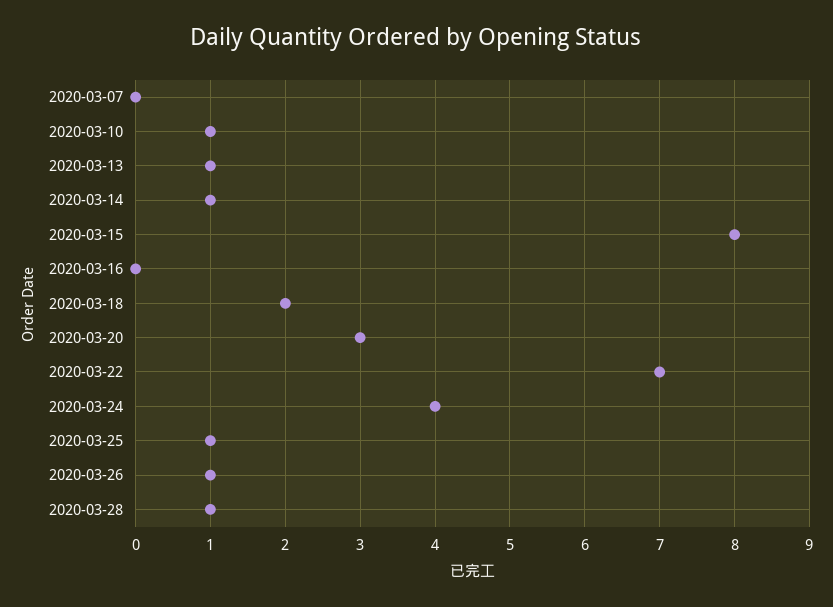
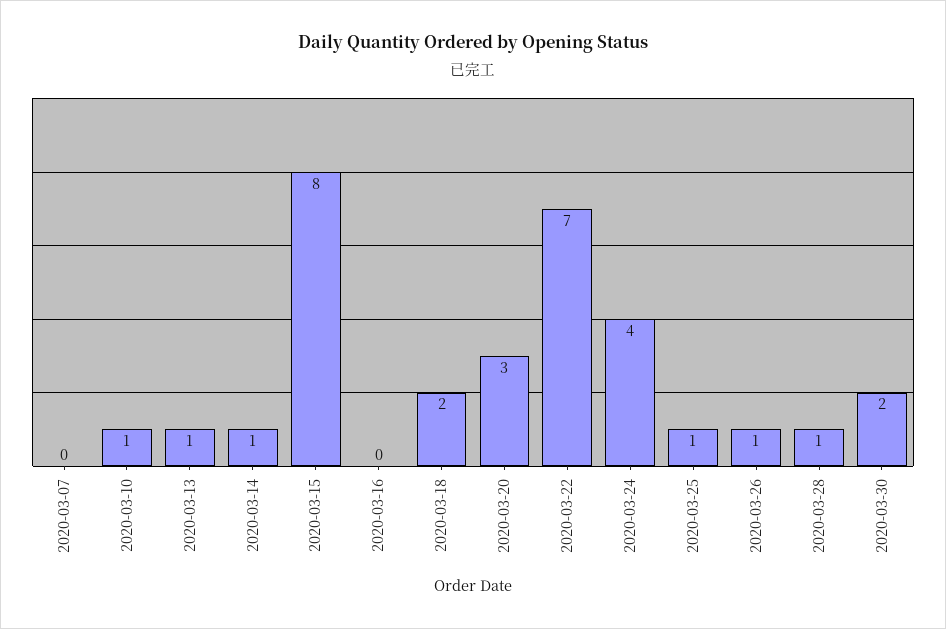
2020-03-30: none -> 2

